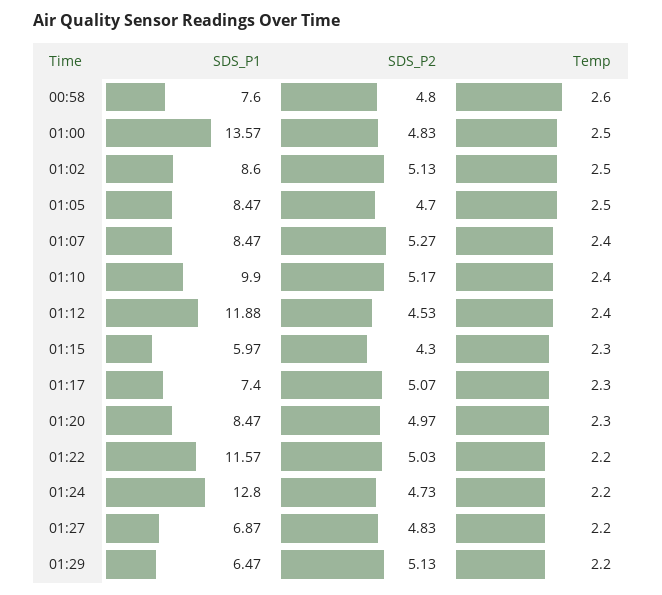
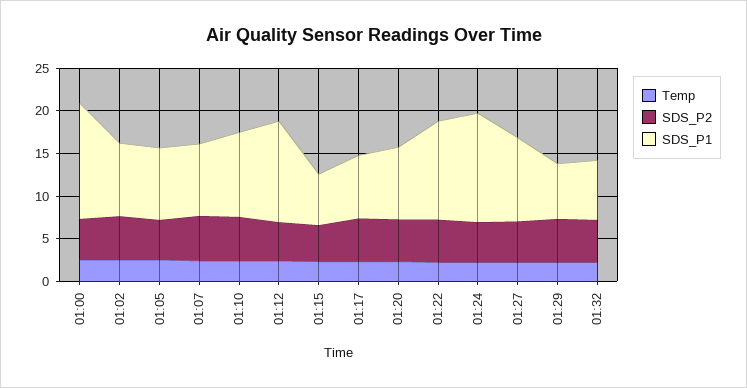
SDS_P1, 00:58: 7.6 -> none
SDS_P2, 00:58: 4.8 -> none
Temp, 00:58: 2.6 -> none
SDS_P1, 01:27: 6.87 -> 10
Temp, 01:32: none -> 2
SDS_P2, 01:32: none -> 5
SDS_P1, 01:32: none -> 7

